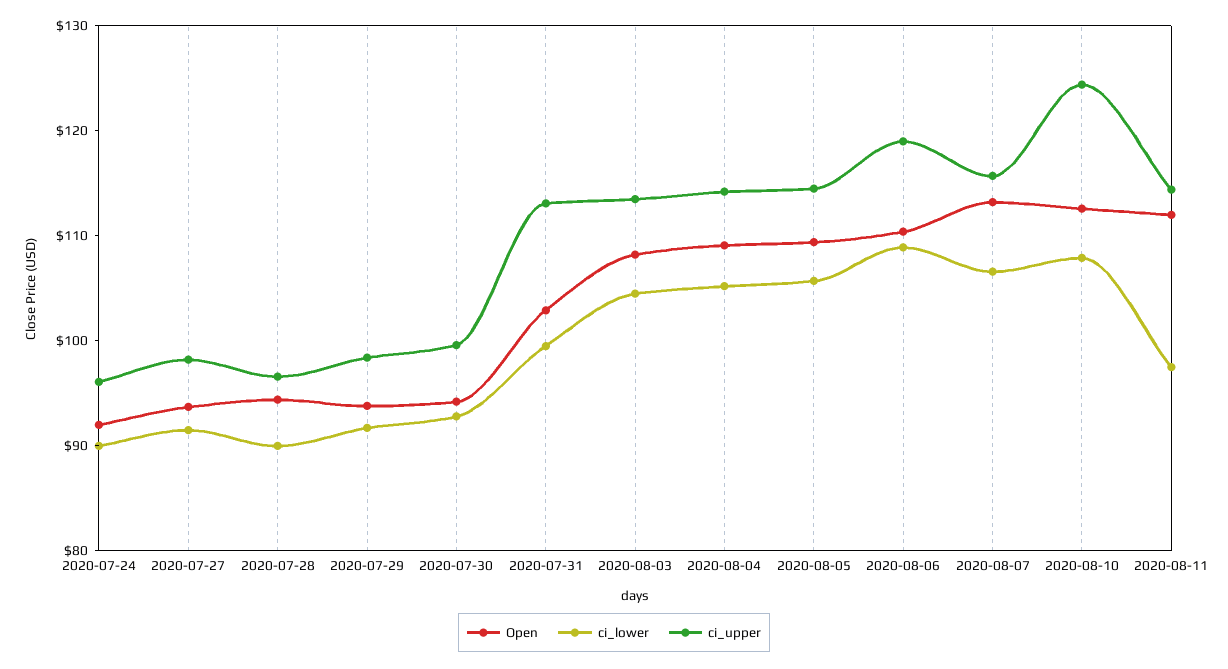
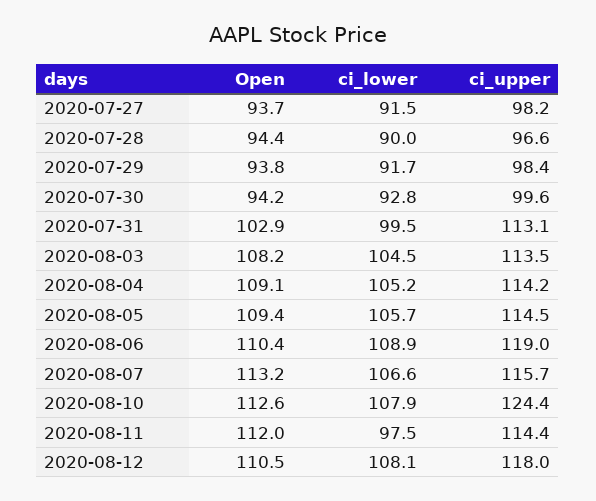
Open, 2020-07-24: 92 -> none
ci_lower, 2020-07-24: 90 -> none
ci_upper, 2020-07-24: 96 -> none
Open, 2020-08-12: none -> 110.5
ci_lower, 2020-08-12: none -> 108.1
ci_upper, 2020-08-12: none -> 118

